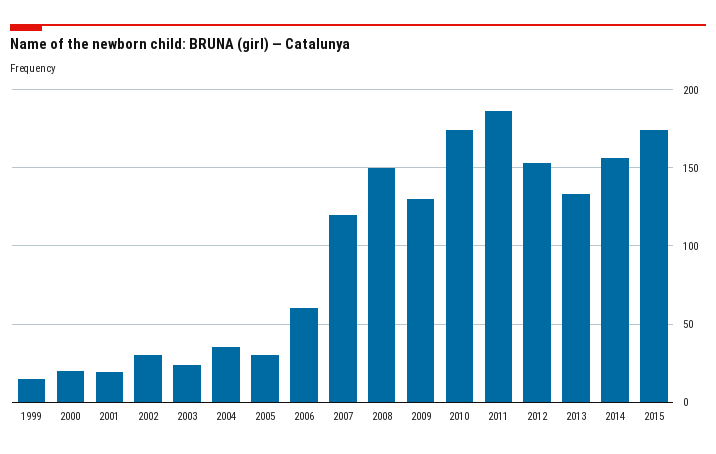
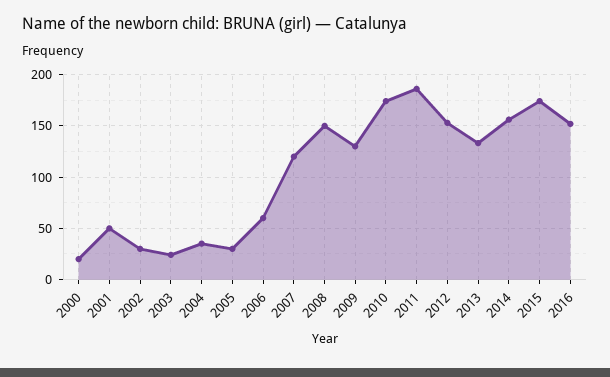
1999: 15 -> none
2001: 20 -> 50
2016: none -> 150

